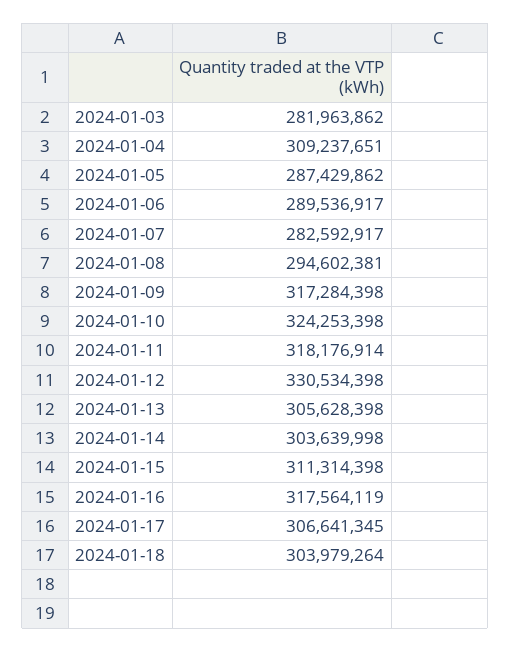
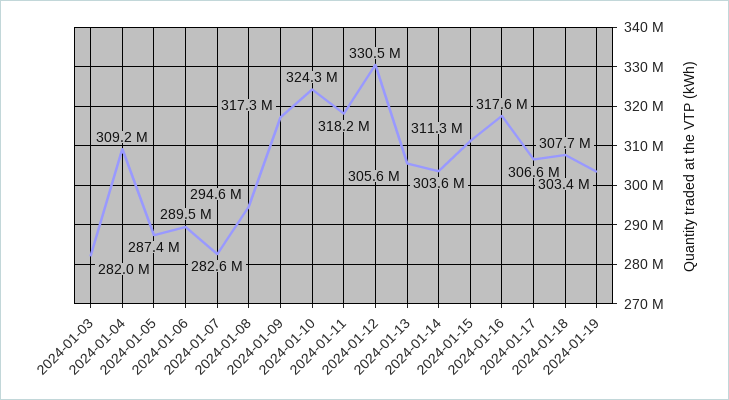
2024-01-18: 303979264 -> 307700000
2024-01-19: none -> 303400000

